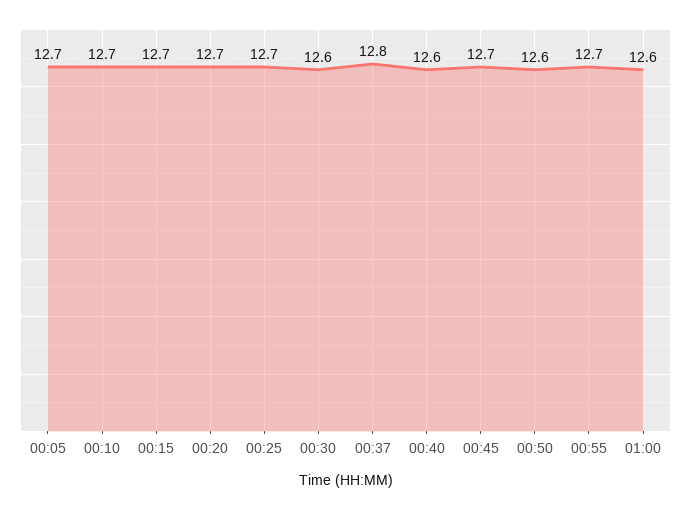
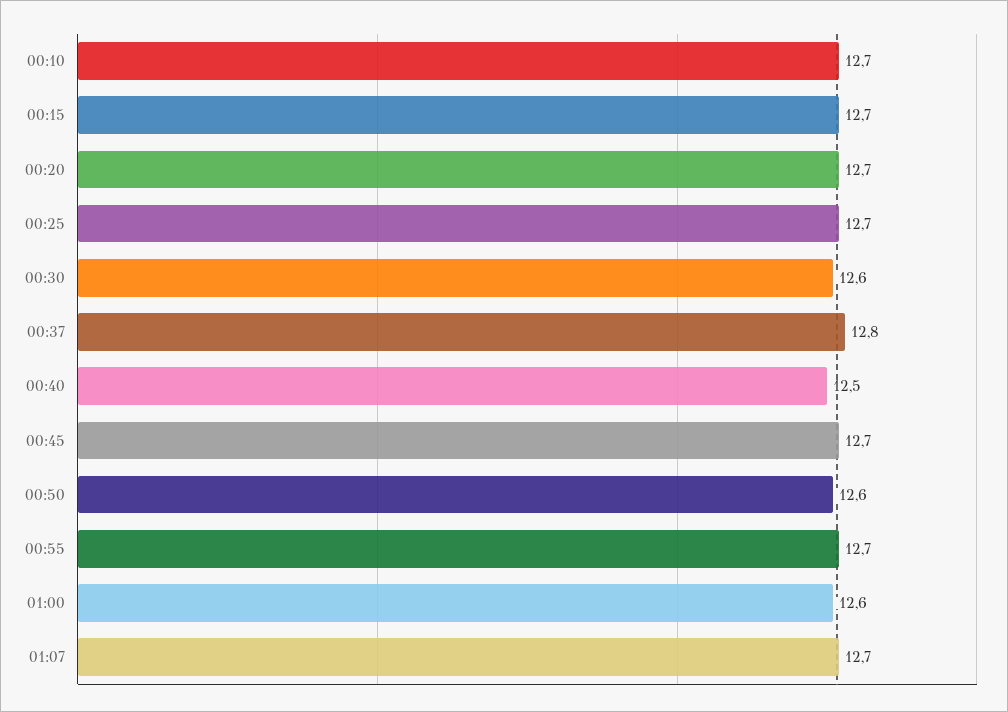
00:05: 12.7 -> none
00:40: 12.6 -> 12.5
01:07: none -> 12.7

